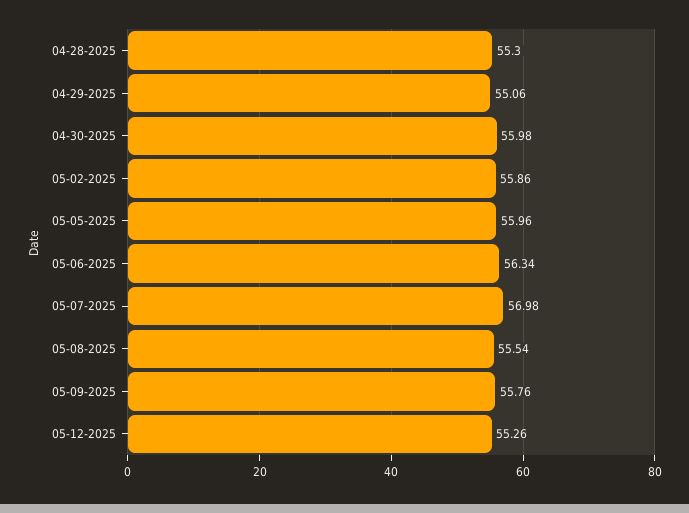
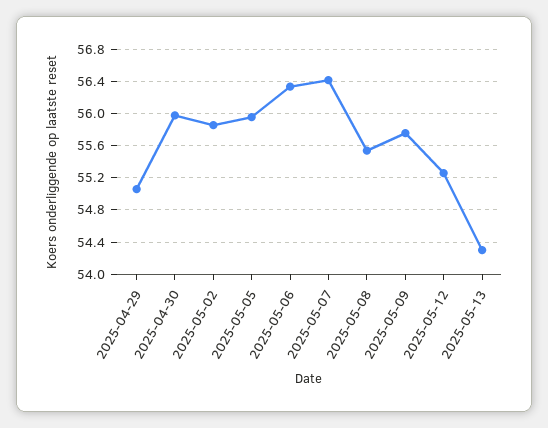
04-28-2025: 55.3 -> none
05-07-2025: 56.98 -> 56.4
2025-05-13: none -> 54.3

